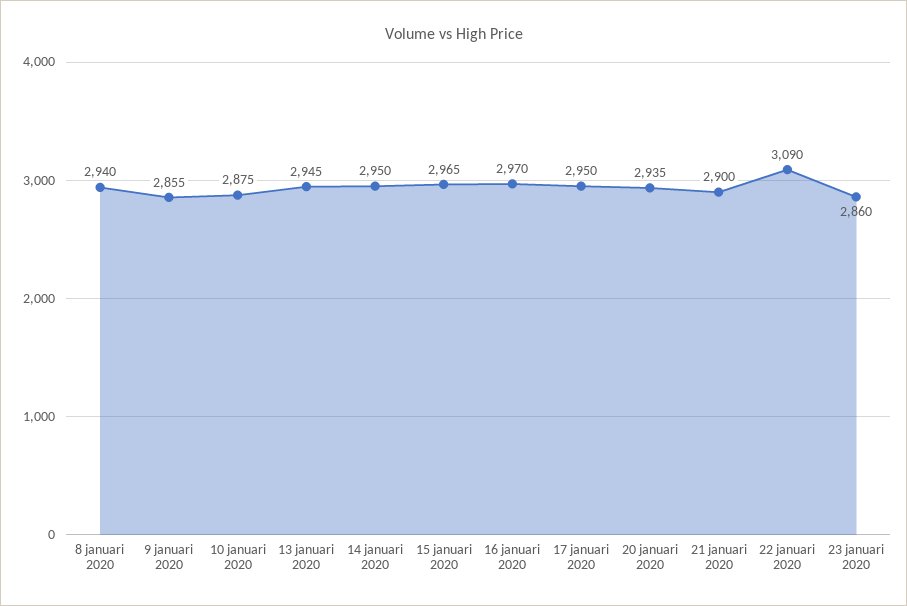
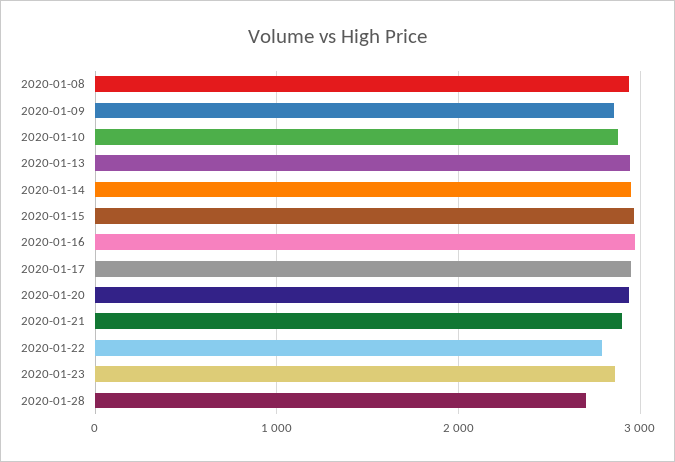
22 januari 2020: 3090 -> 2800
2020-01-28: none -> 2700

